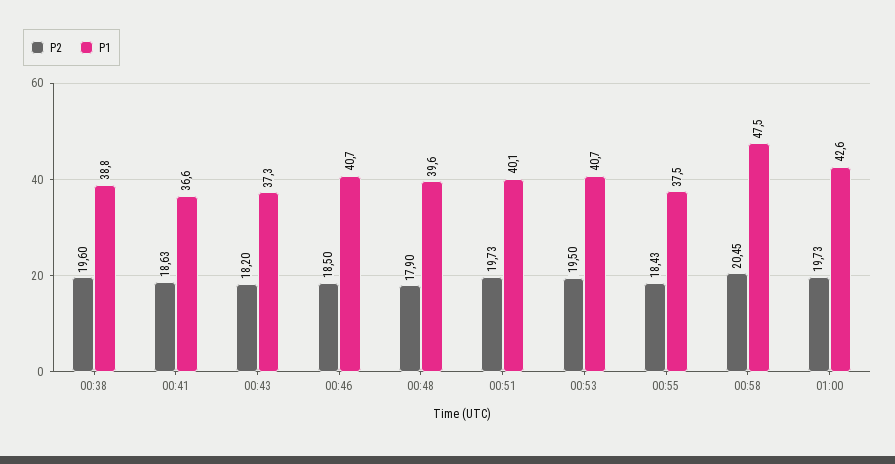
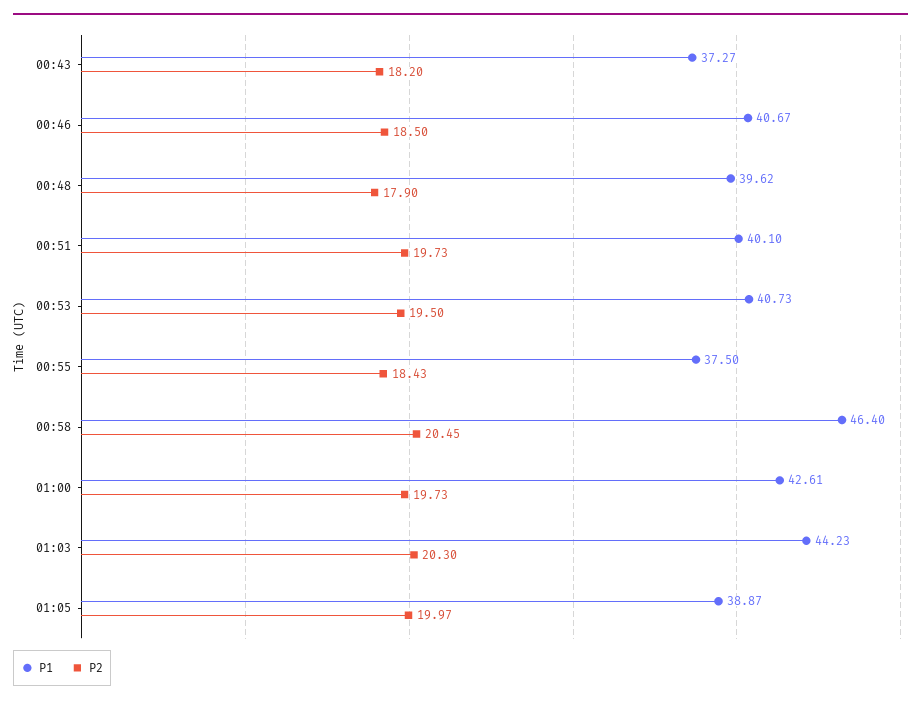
P2, 00:38: 19.6 -> none
P1, 00:38: 38.8 -> none
P2, 00:41: 18.63 -> none
P1, 00:41: 36.6 -> none
P1, 00:58: 47.5 -> 46.4
P1, 01:03: none -> 44.23
P2, 01:03: none -> 20.3
P1, 01:05: none -> 38.87
P2, 01:05: none -> 19.97

